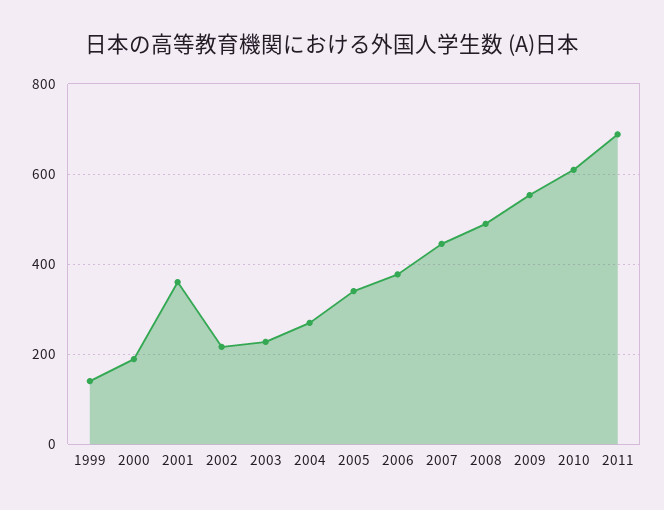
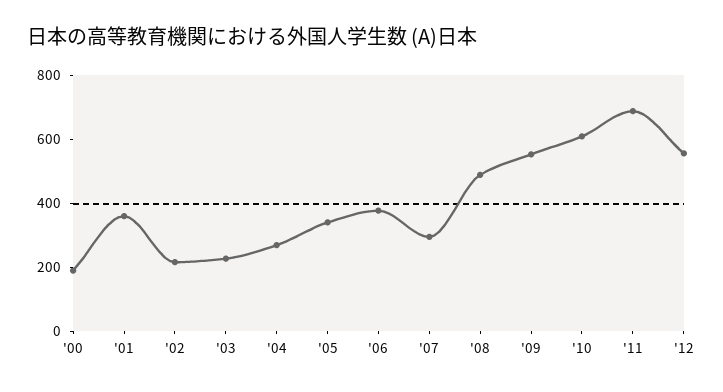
1999: 140 -> none
2007: 440 -> 300
'12: none -> 550

